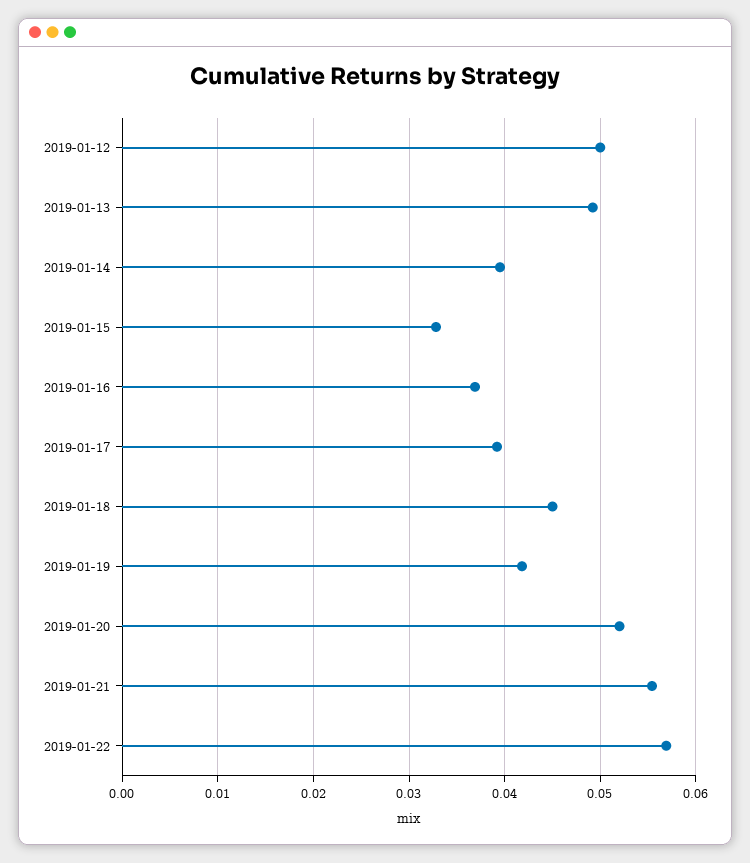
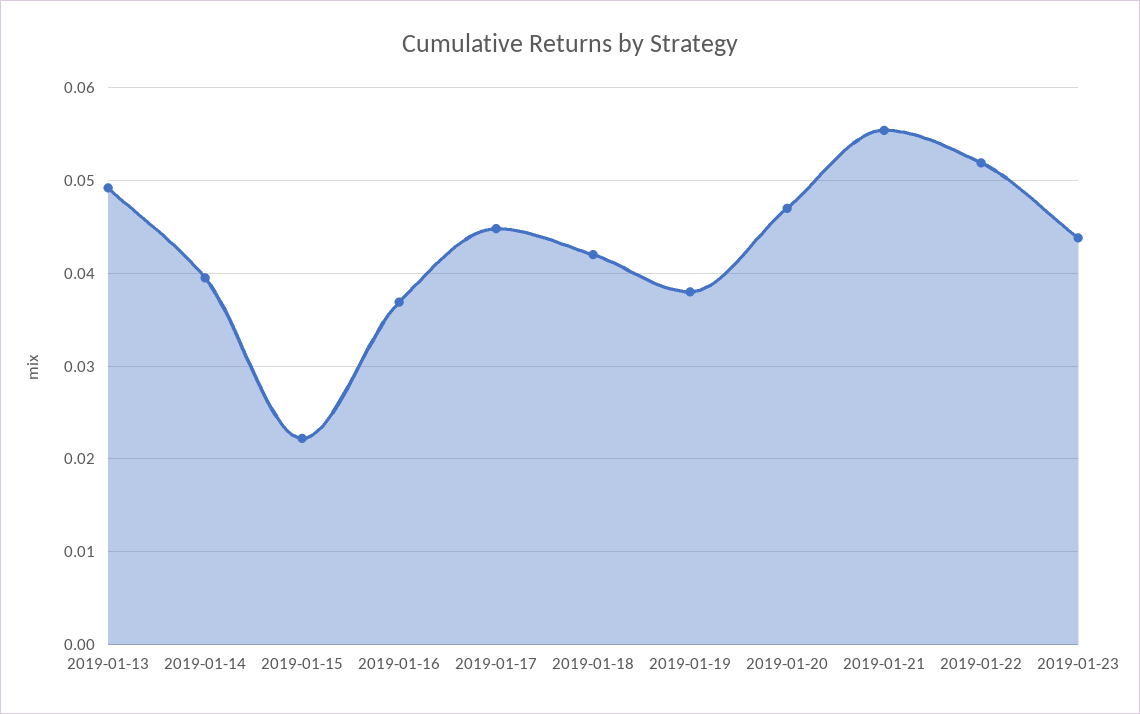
2019-01-12: 0.05 -> none
2019-01-15: 0.033 -> 0.022
2019-01-17: 0.039 -> 0.045
2019-01-18: 0.045 -> 0.042
2019-01-19: 0.042 -> 0.038
2019-01-20: 0.052 -> 0.047
2019-01-22: 0.057 -> 0.052
2019-01-23: none -> 0.044

